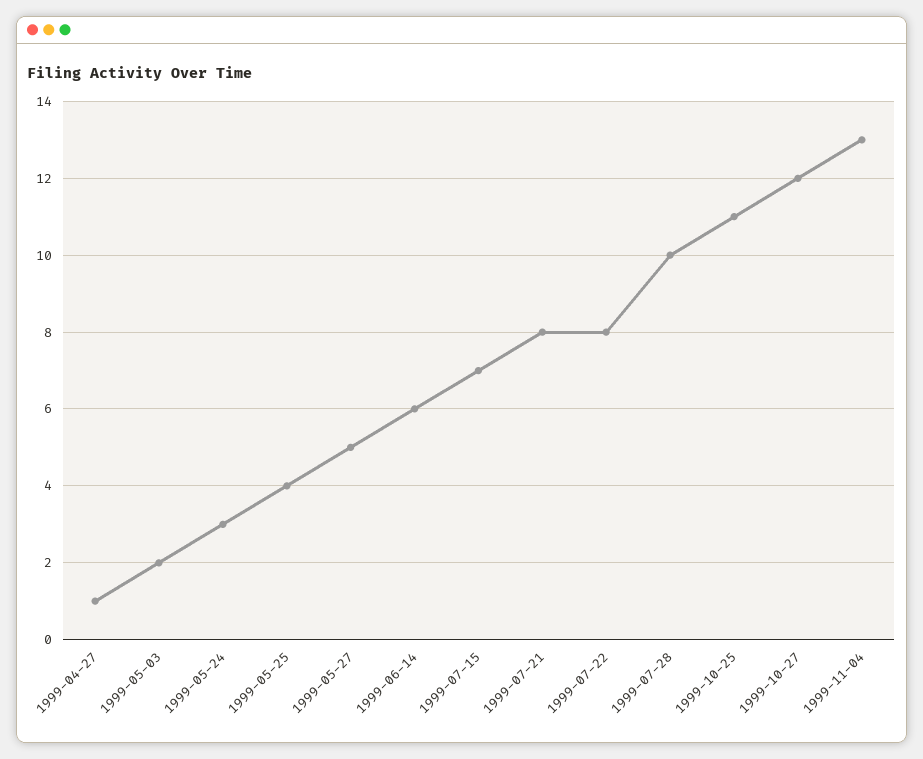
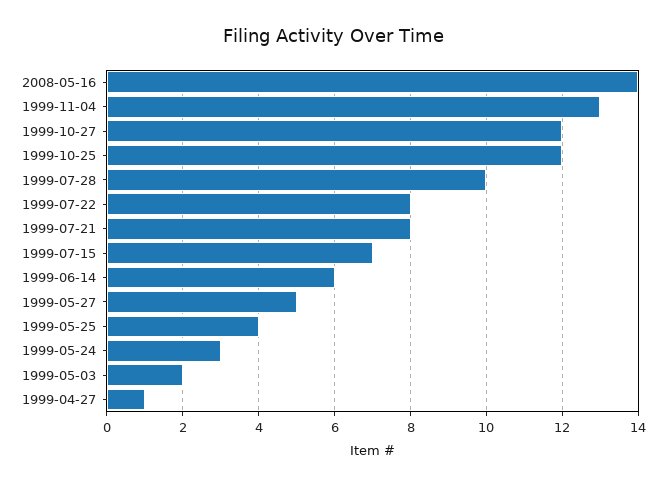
1999-10-25: 11 -> 12
2008-05-16: none -> 14

